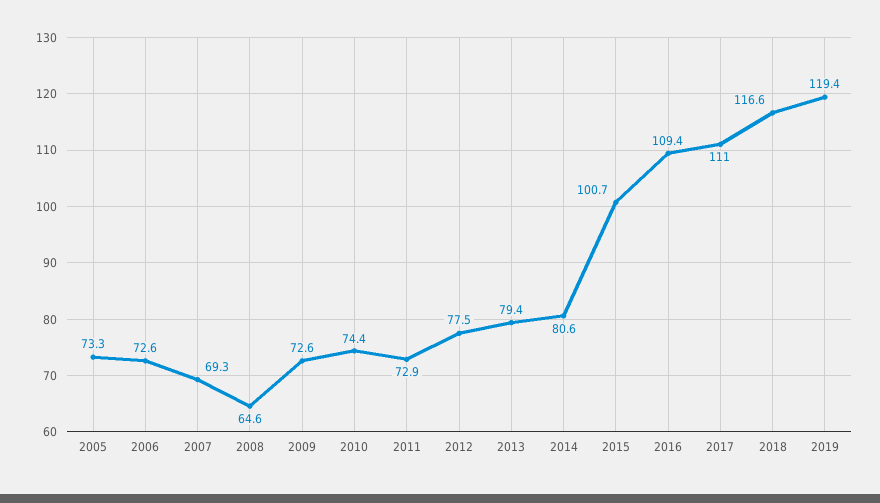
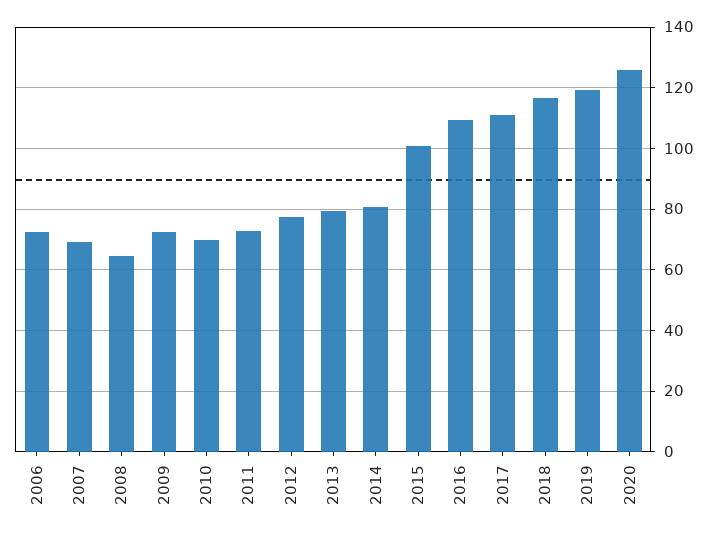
2005: 73.3 -> none
2010: 74.4 -> 70
2020: none -> 126

